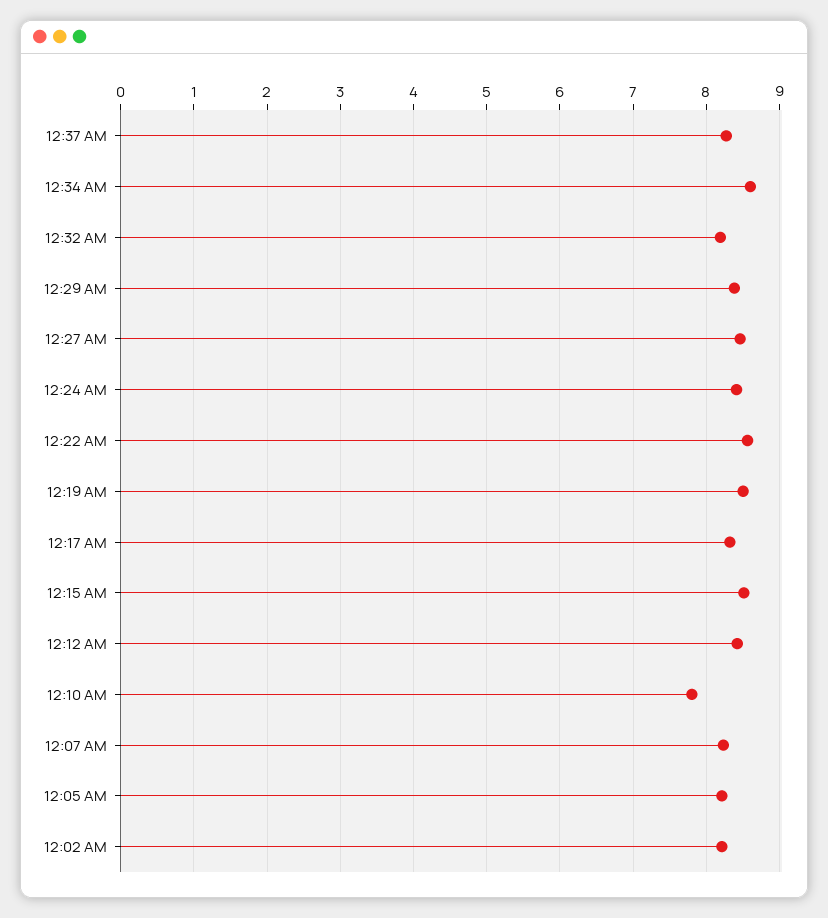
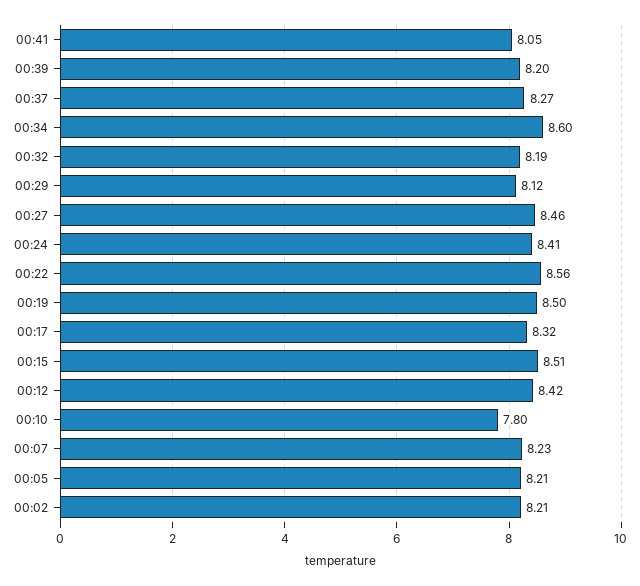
12:29 AM: 8.4 -> 8.12
00:41: none -> 8.05
00:39: none -> 8.2

